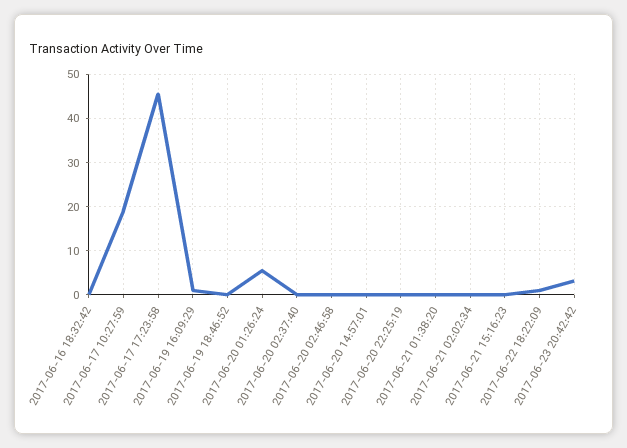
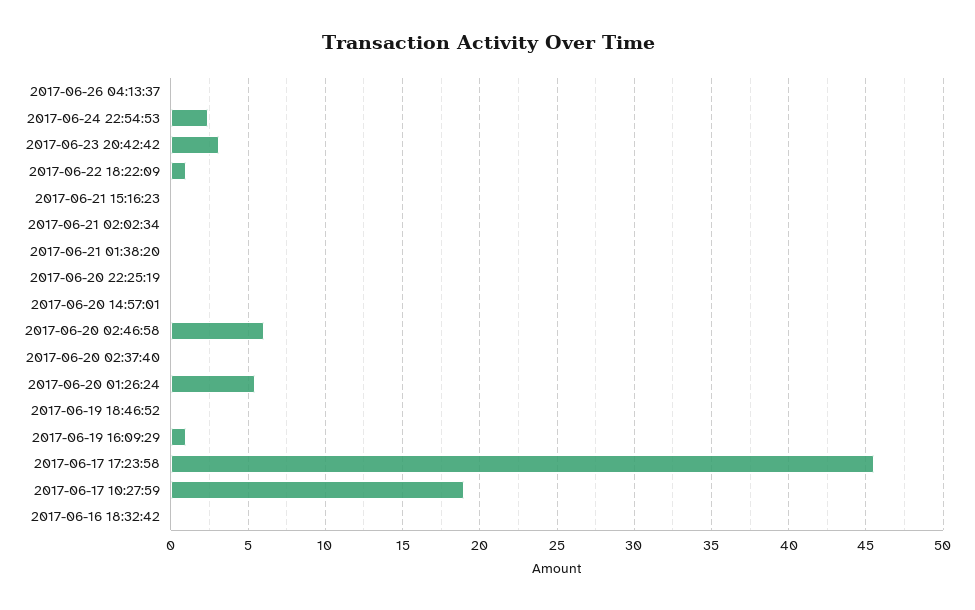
2017-06-20 02:46:58: 0 -> 6
2017-06-26 04:13:37: none -> 0
2017-06-24 22:54:53: none -> 2.5

